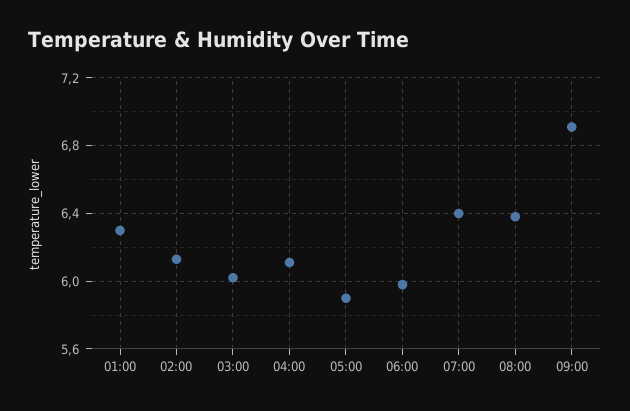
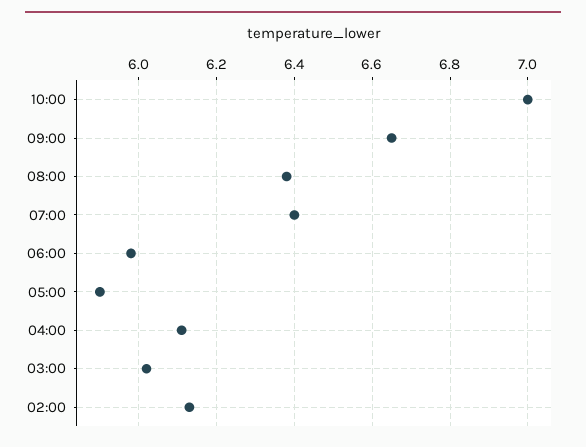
01:00: 6.3 -> none
09:00: 6.9 -> 6.65
10:00: none -> 7

